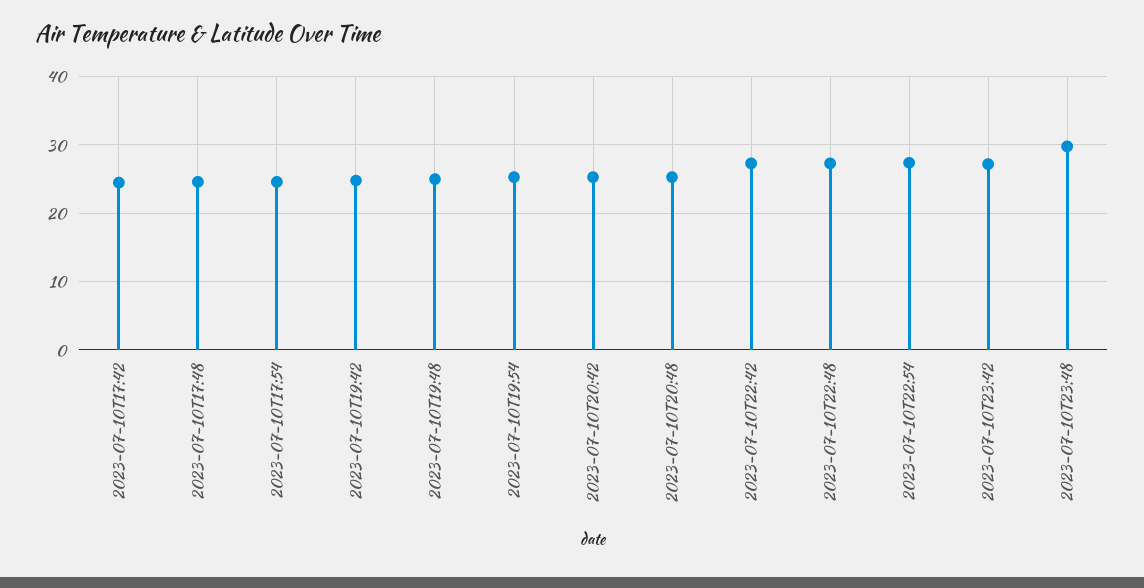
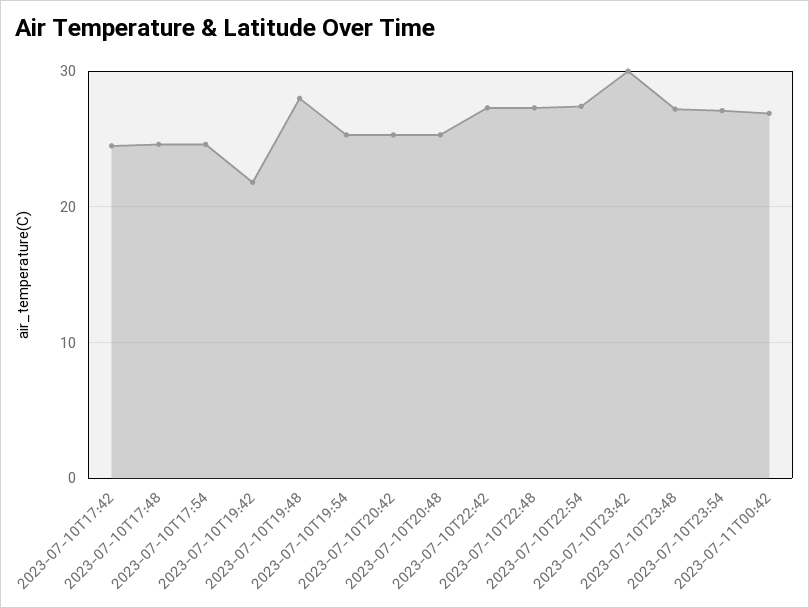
2023-07-10T19:42: 25 -> 22
2023-07-10T19:48: 25 -> 28
2023-07-10T23:42: 27 -> 30
2023-07-10T23:48: 30 -> 27
2023-07-10T23:54: none -> 27
2023-07-11T00:42: none -> 27

